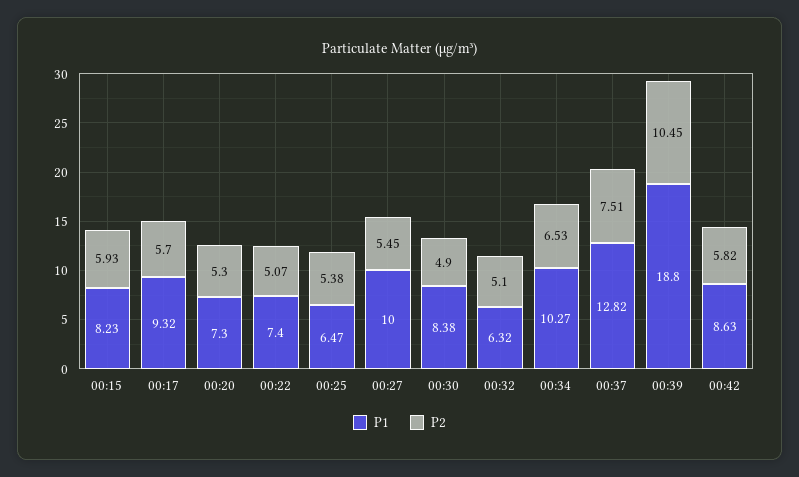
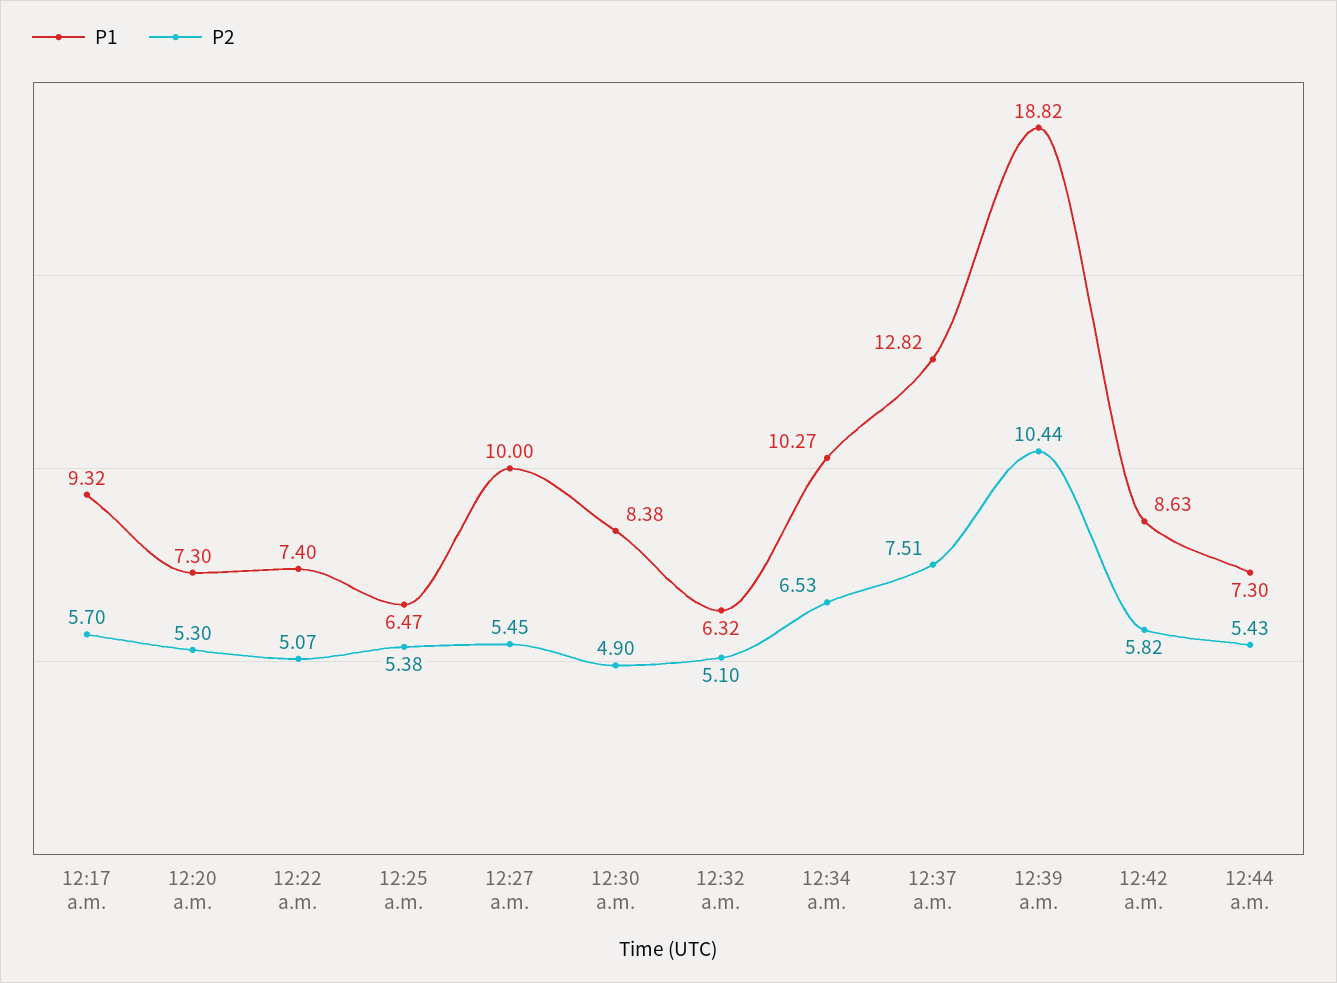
P1, 00:15: 8.23 -> none
P2, 00:15: 5.93 -> none
P1, 00:39: 18.8 -> 18.82
P2, 00:39: 10.45 -> 10.44
P1, 12:44 a.m.: none -> 7.3
P2, 12:44 a.m.: none -> 5.43

